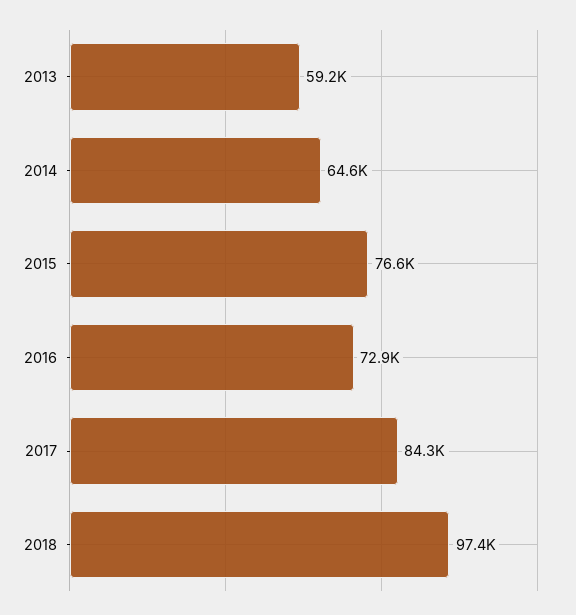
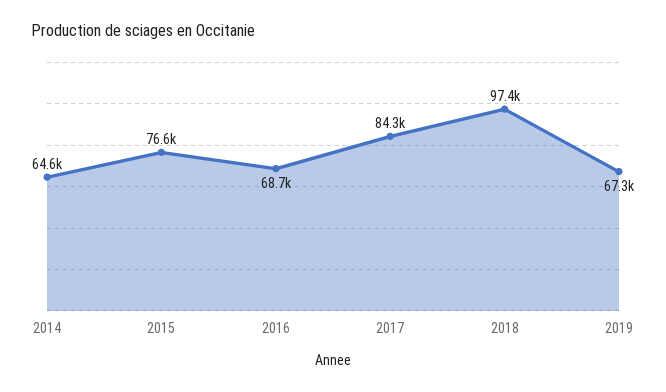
2013: 59200 -> none
2016: 72900 -> 68700
2019: none -> 67300

